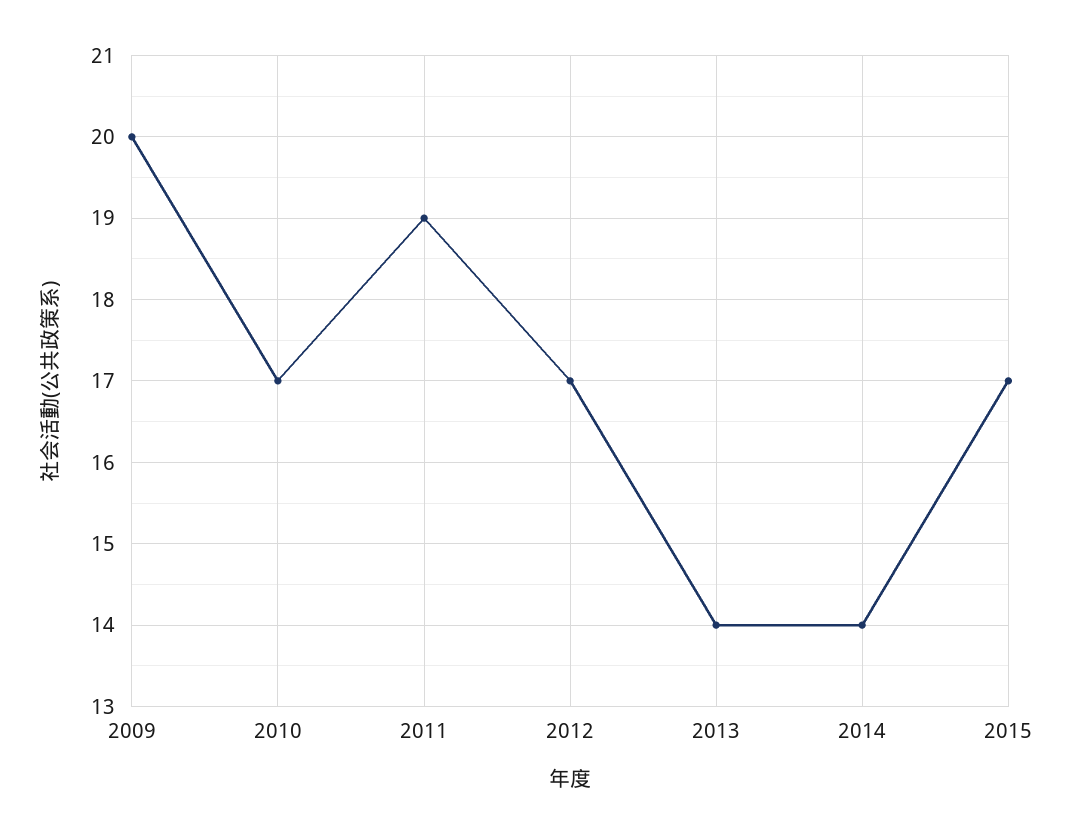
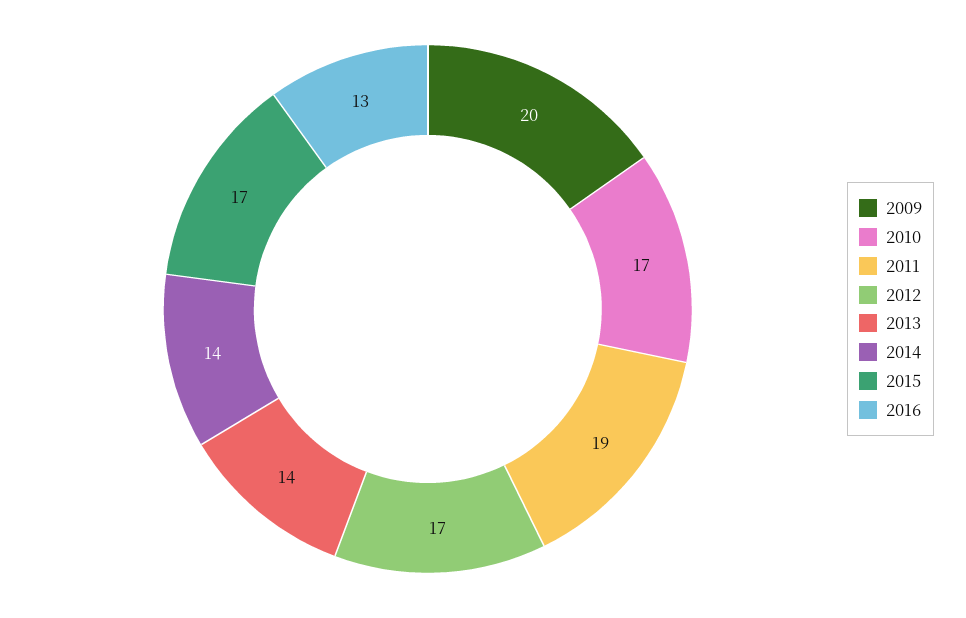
2016: none -> 13

